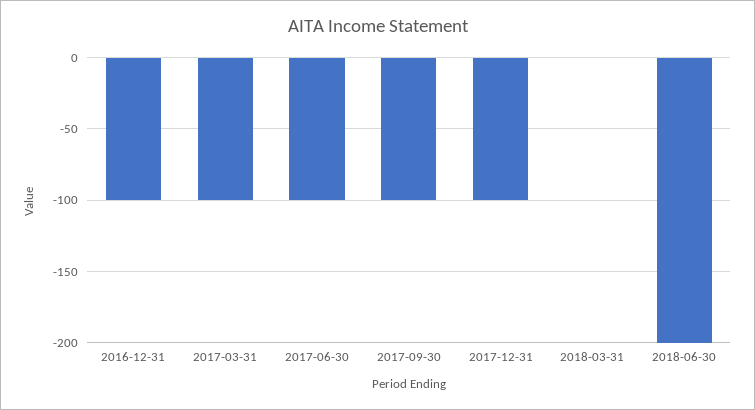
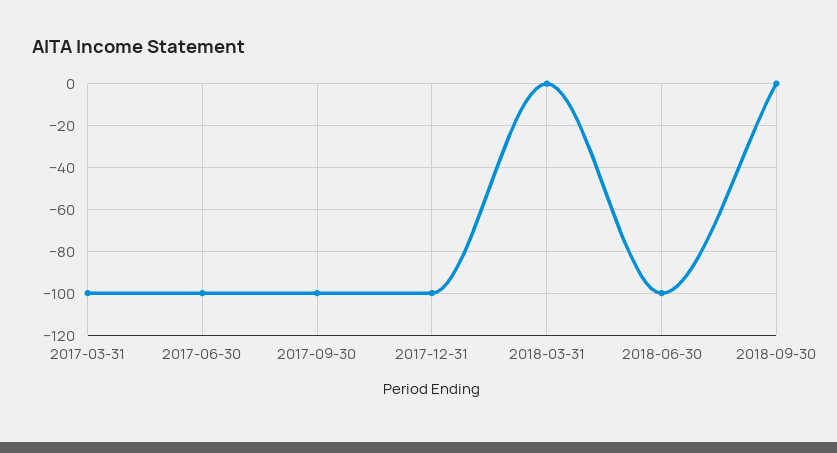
2016-12-31: -100 -> none
2018-06-30: -200 -> -100
2018-09-30: none -> 0

